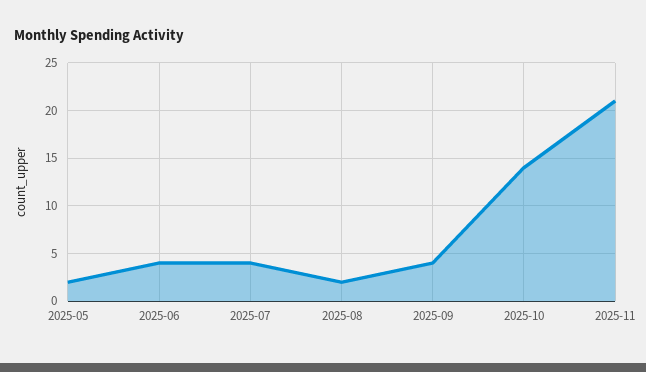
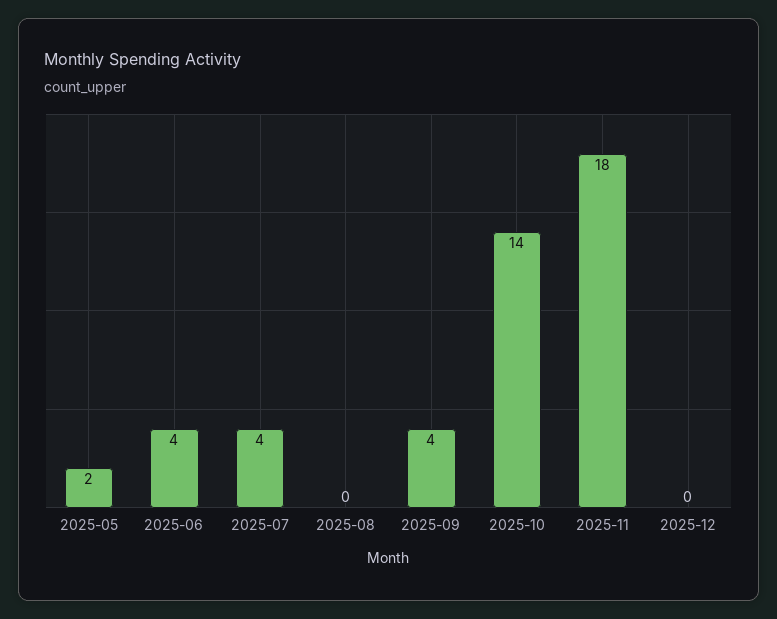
2025-08: 2 -> 0
2025-11: 21 -> 18
2025-12: none -> 0

